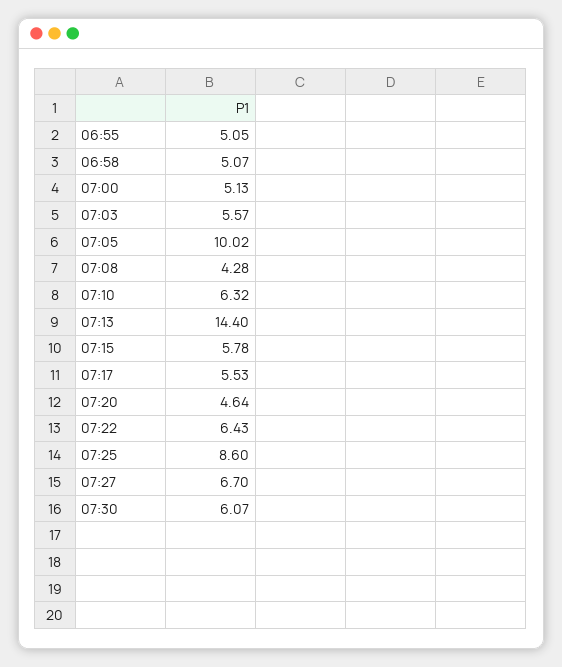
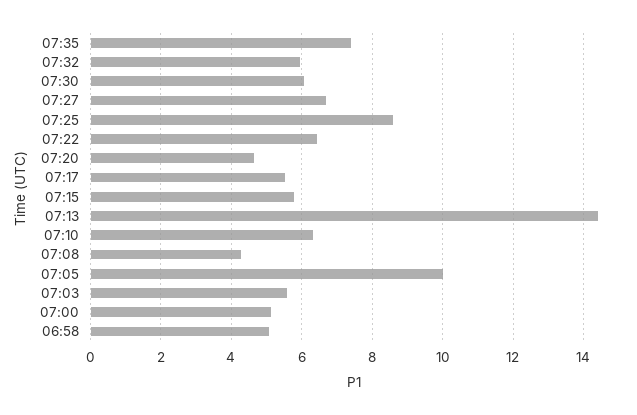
06:55: 5.05 -> none
07:35: none -> 7.4
07:32: none -> 6

